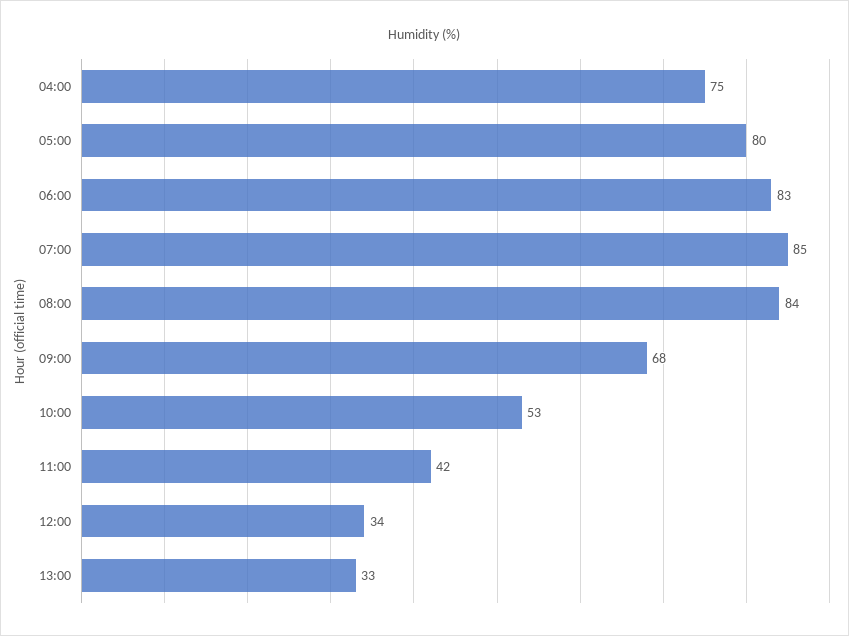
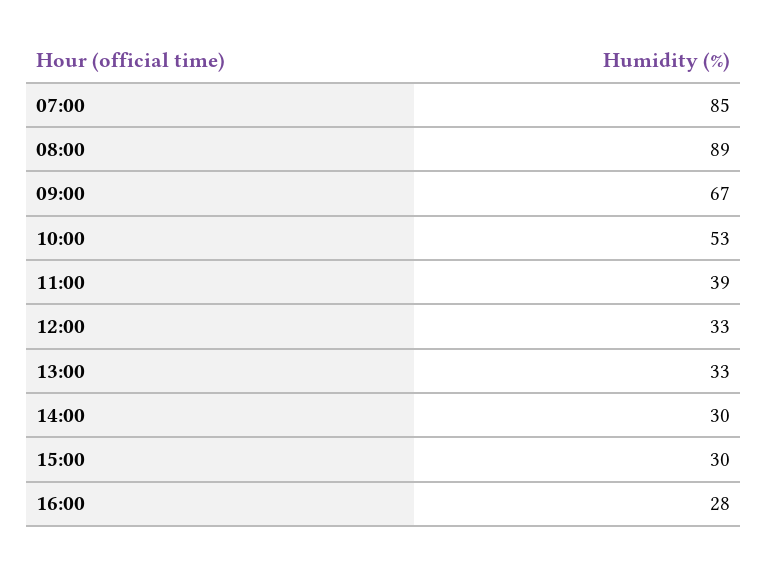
04:00: 75 -> none
05:00: 80 -> none
06:00: 83 -> none
08:00: 84 -> 89
09:00: 68 -> 67
11:00: 42 -> 39
12:00: 34 -> 33
14:00: none -> 30
15:00: none -> 30
16:00: none -> 28

